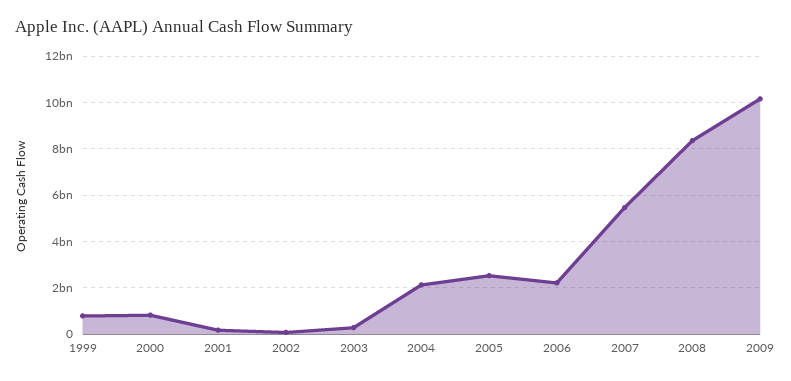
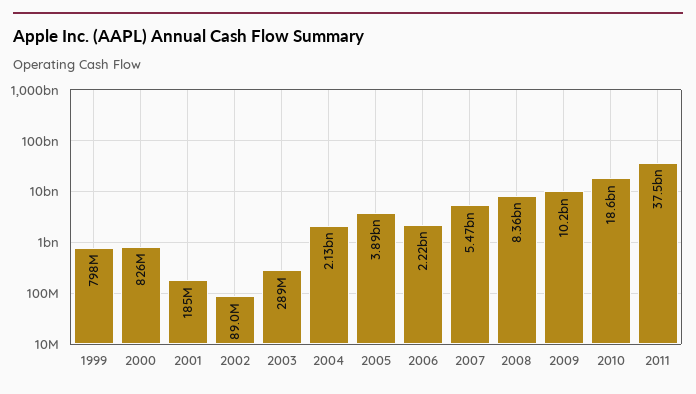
2005: 2500000000 -> 3890000000
2010: none -> 18600000000
2011: none -> 37500000000

